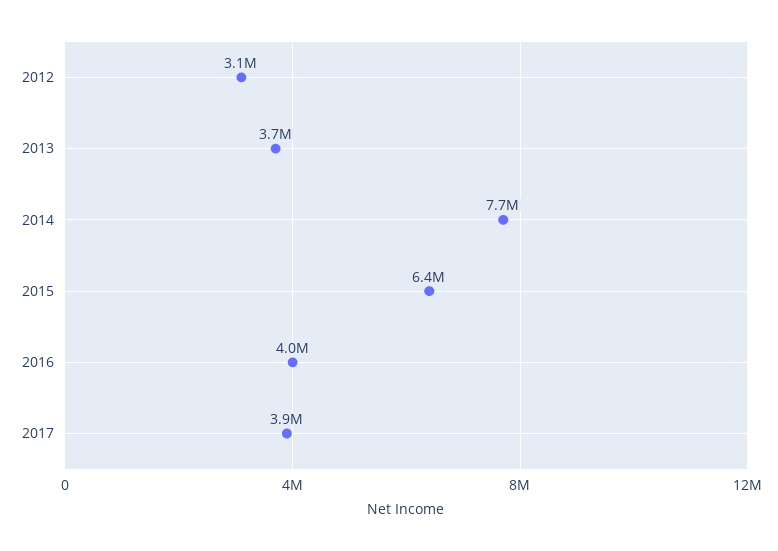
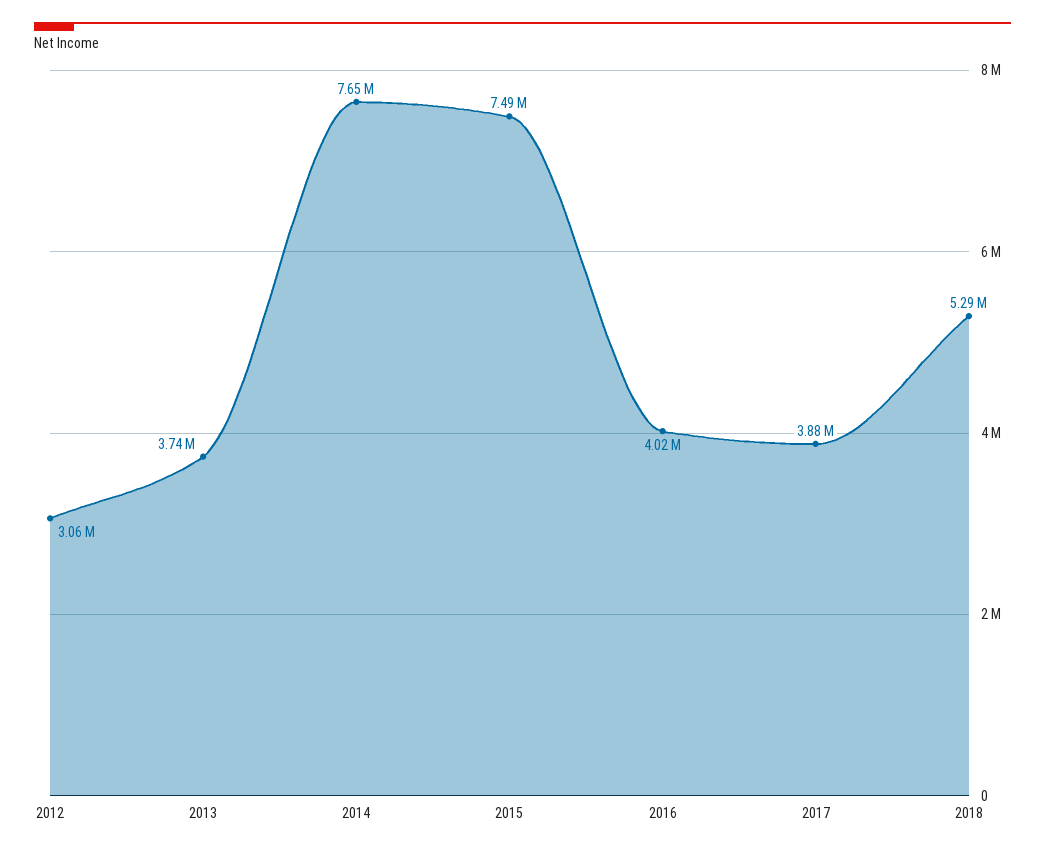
2015: 6400000 -> 7490000
2018: none -> 5290000

